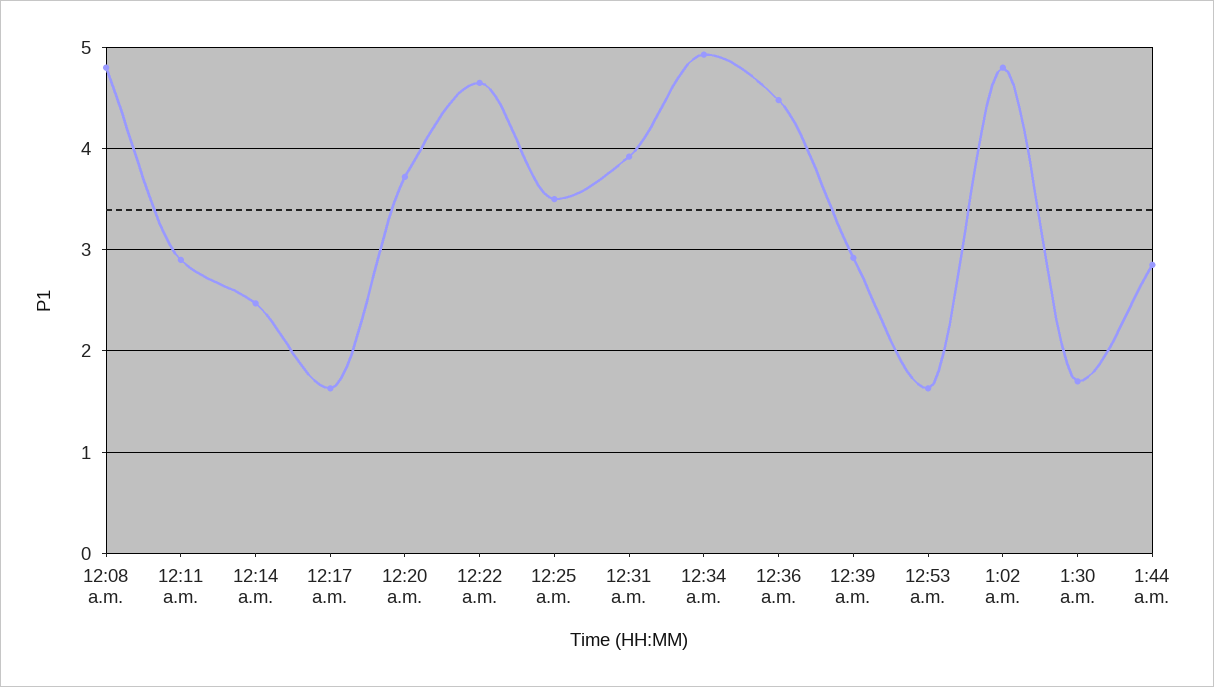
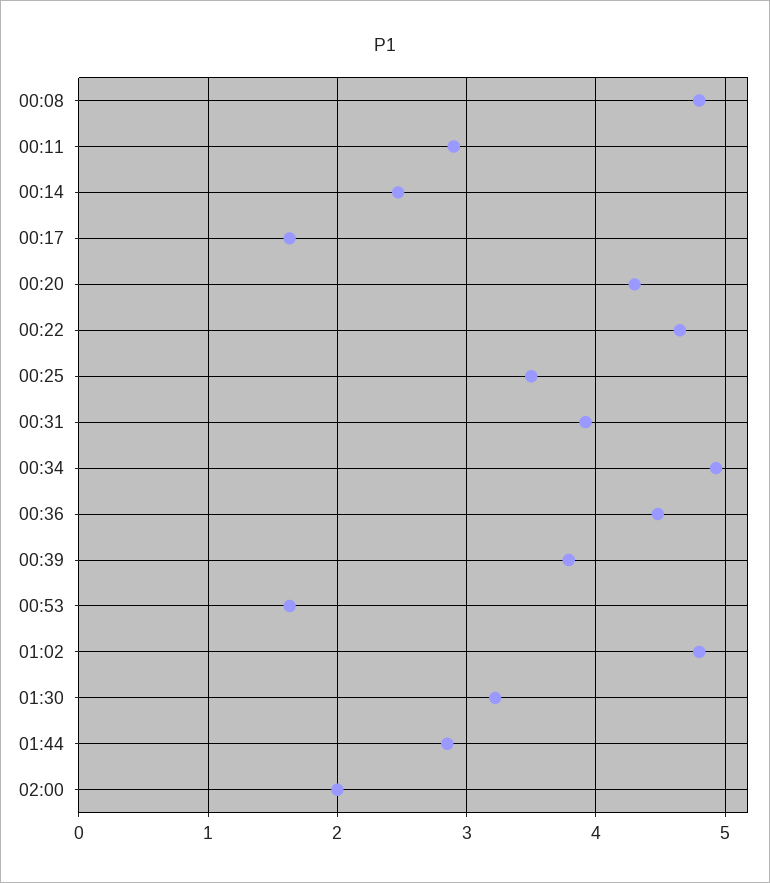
12:20 a.m.: 3.7 -> 4.3
12:39 a.m.: 2.9 -> 3.8
1:30 a.m.: 1.7 -> 3.2
02:00: none -> 2

